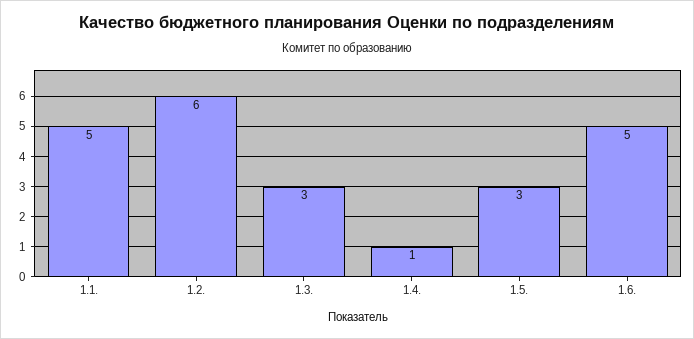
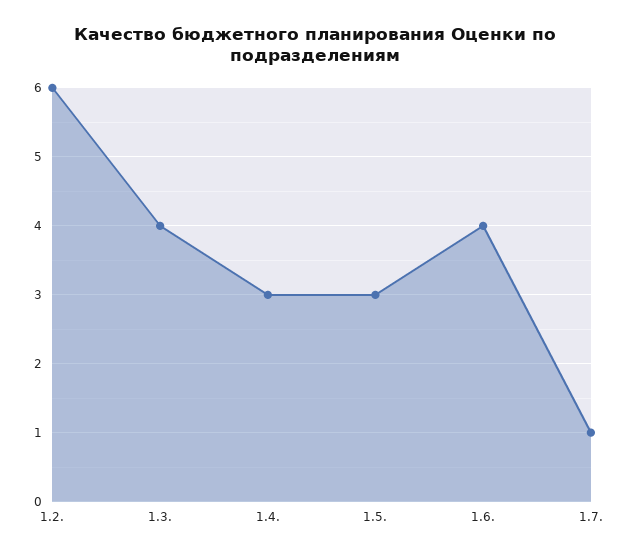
1.1.: 5 -> none
1.3.: 3 -> 4
1.4.: 1 -> 3
1.6.: 5 -> 4
1.7.: none -> 1

